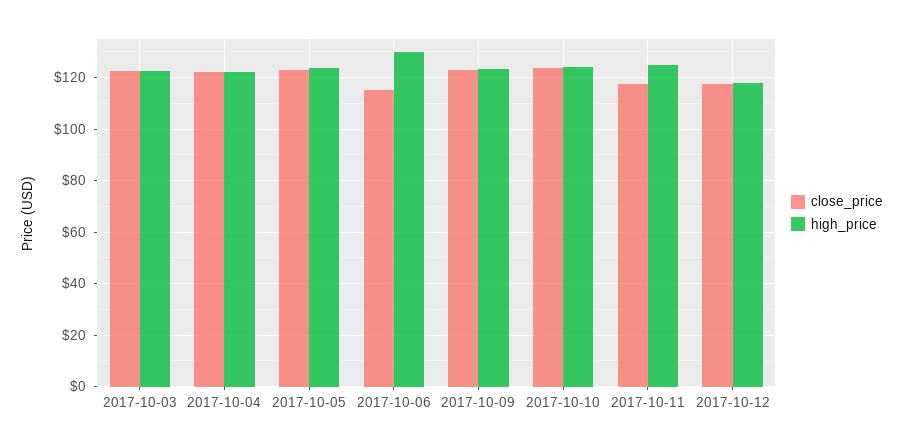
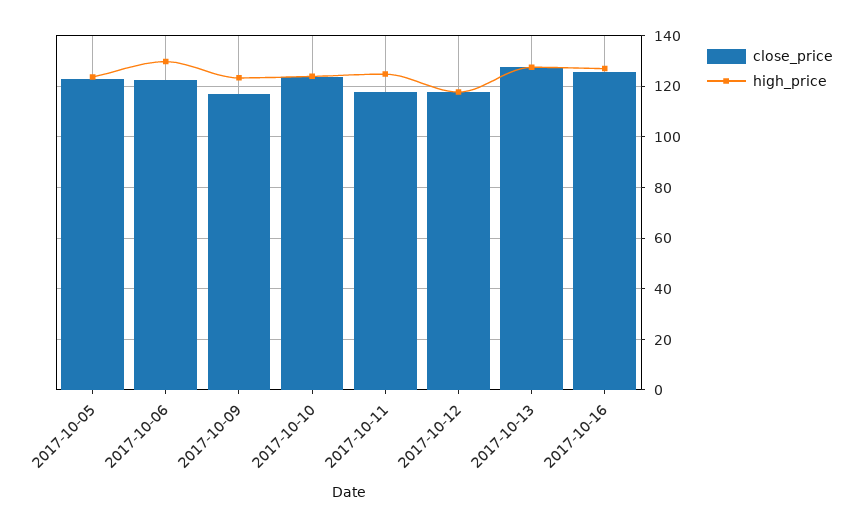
close_price, 2017-10-03: 122.5 -> none
high_price, 2017-10-03: 122.5 -> none
close_price, 2017-10-04: 122.5 -> none
high_price, 2017-10-04: 122.5 -> none
close_price, 2017-10-06: 115 -> 122.5
close_price, 2017-10-09: 122.5 -> 117.5
close_price, 2017-10-13: none -> 127.5
high_price, 2017-10-13: none -> 127.5
close_price, 2017-10-16: none -> 125
high_price, 2017-10-16: none -> 127.5

